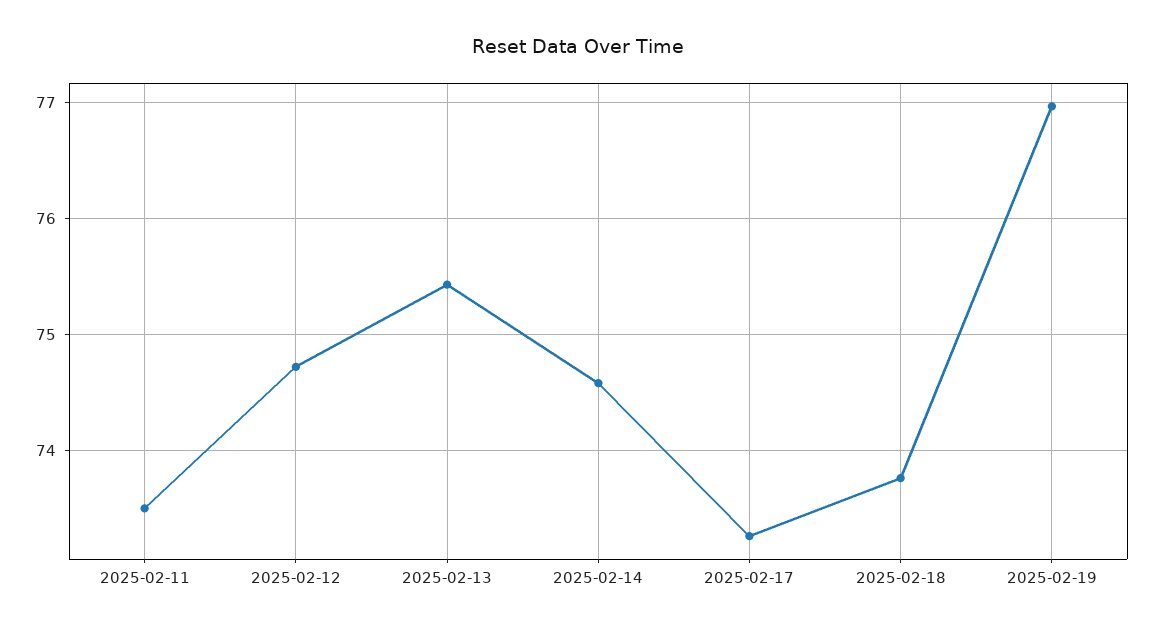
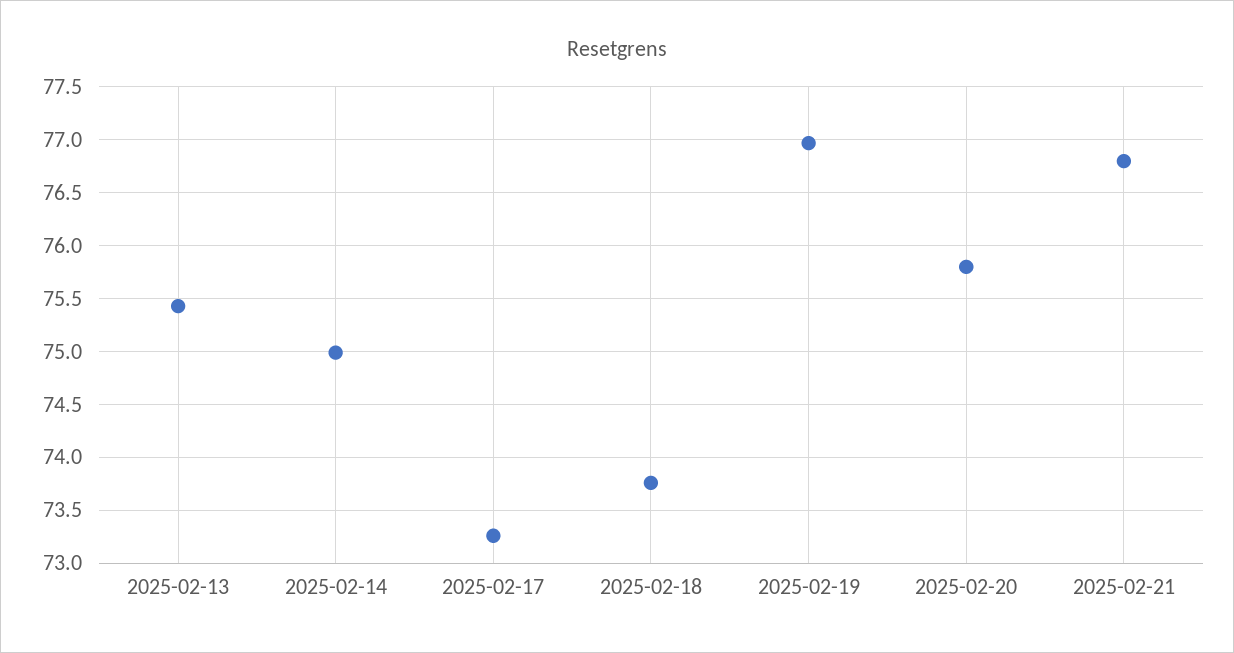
2025-02-11: 73.5 -> none
2025-02-12: 74.7 -> none
2025-02-14: 74.6 -> 75
2025-02-20: none -> 75.8
2025-02-21: none -> 76.8

